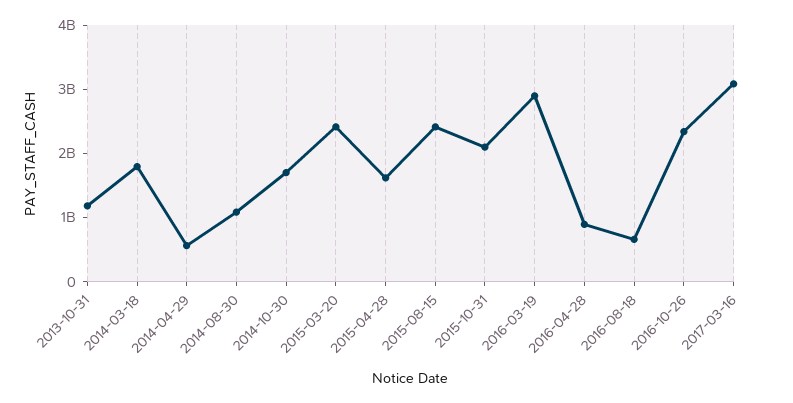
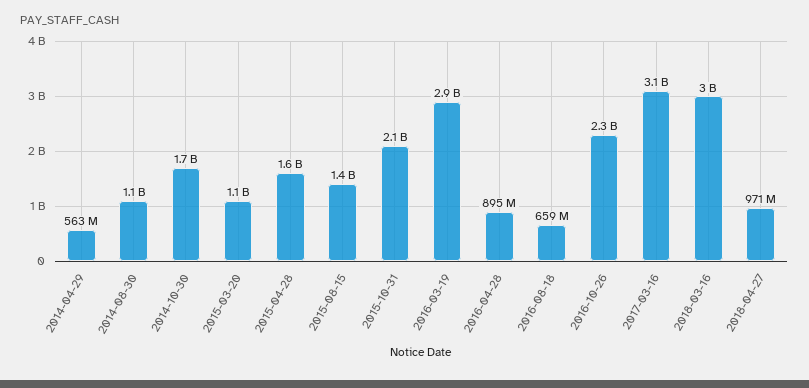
2013-10-31: 1200000000 -> none
2014-03-18: 1800000000 -> none
2015-03-20: 2400000000 -> 1100000000
2015-08-15: 2400000000 -> 1400000000
2018-03-16: none -> 3000000000
2018-04-27: none -> 971000000

